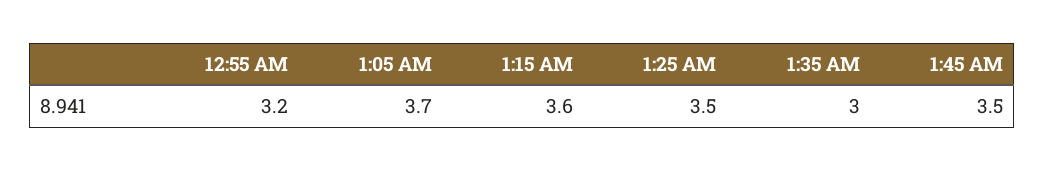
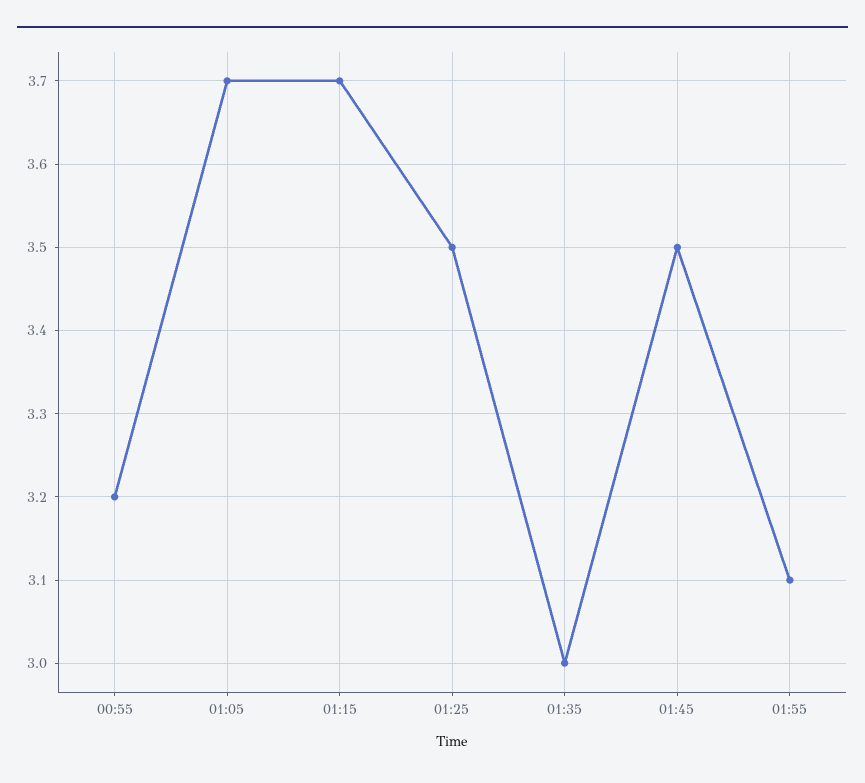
1:15 AM: 3.6 -> 3.7
01:55: none -> 3.1

